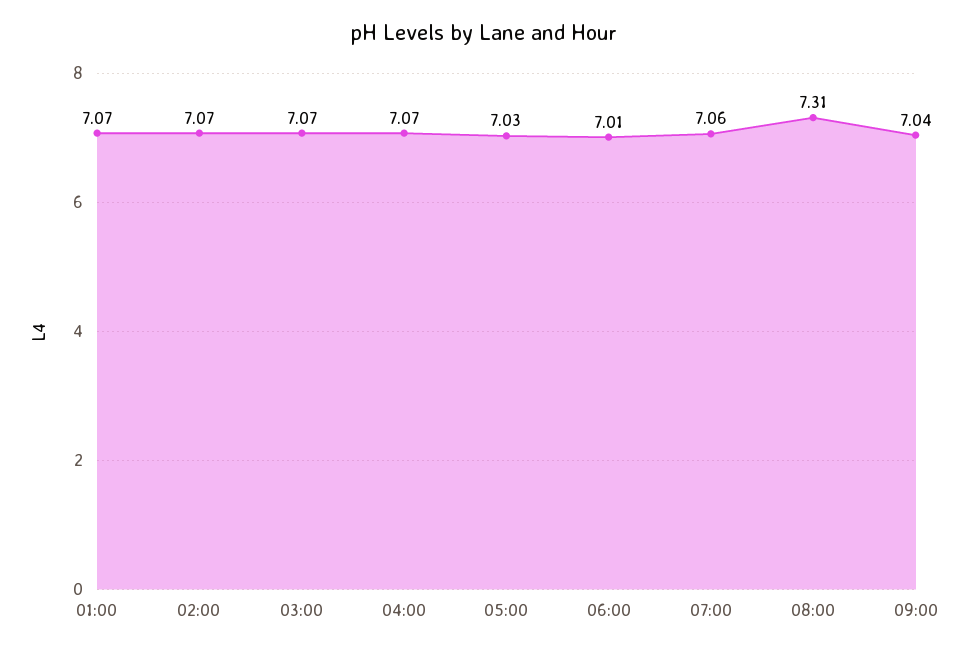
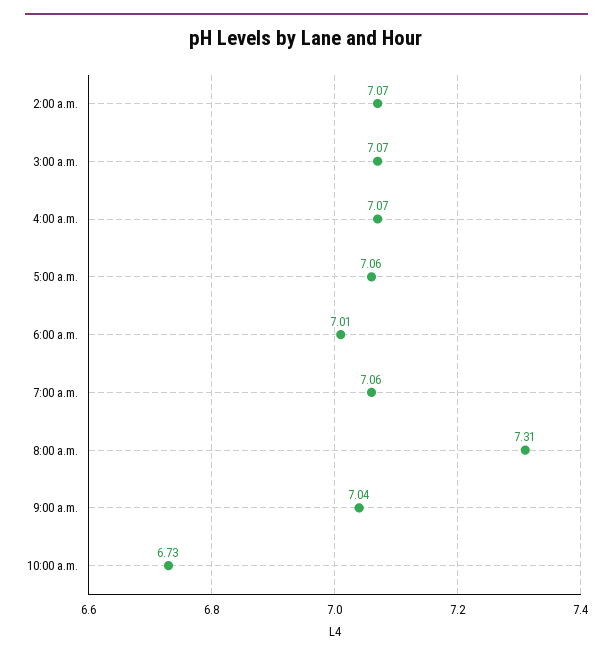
01:00: 7.07 -> none
05:00: 7.03 -> 7.06
10:00 a.m.: none -> 6.73

